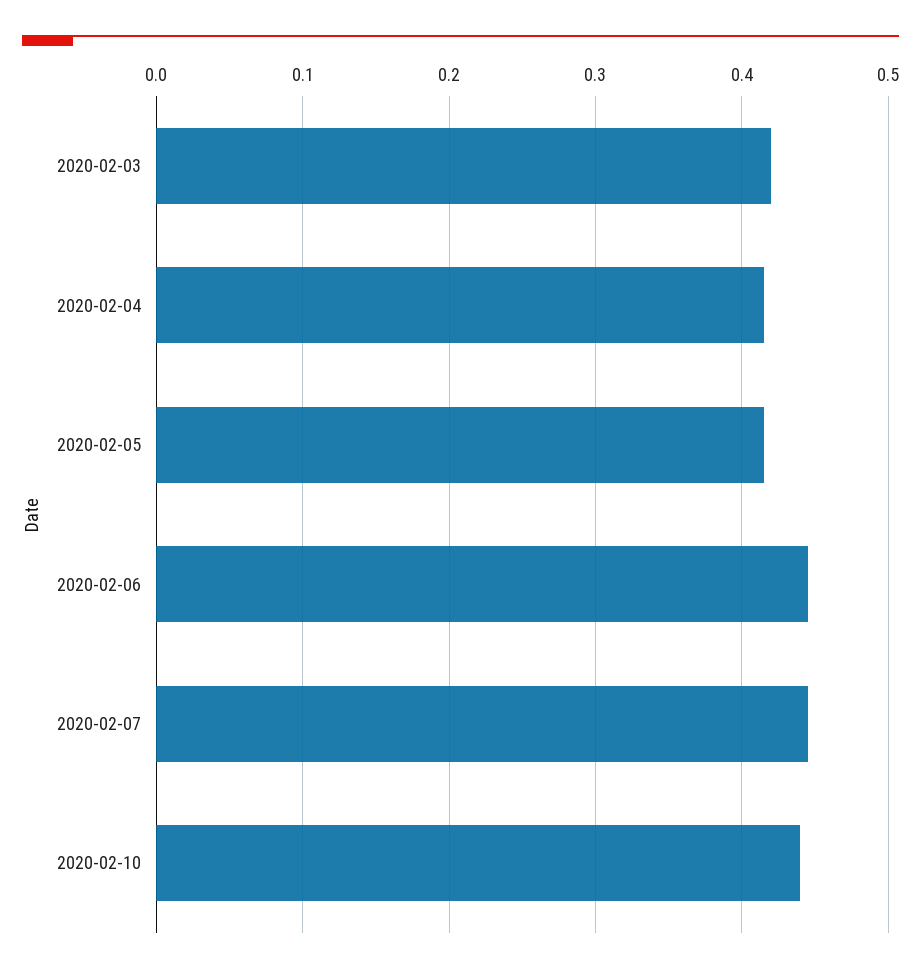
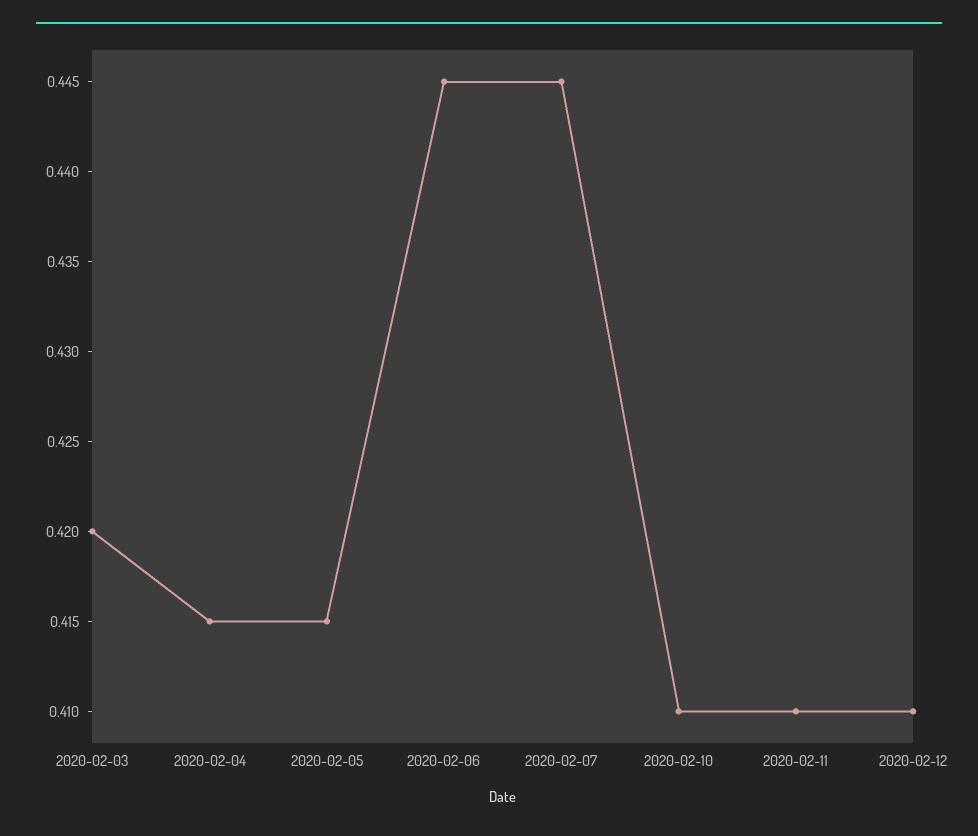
2020-02-10: 0.44 -> 0.41
2020-02-11: none -> 0.41
2020-02-12: none -> 0.41

